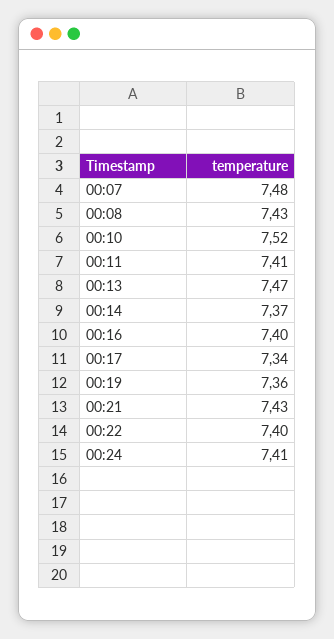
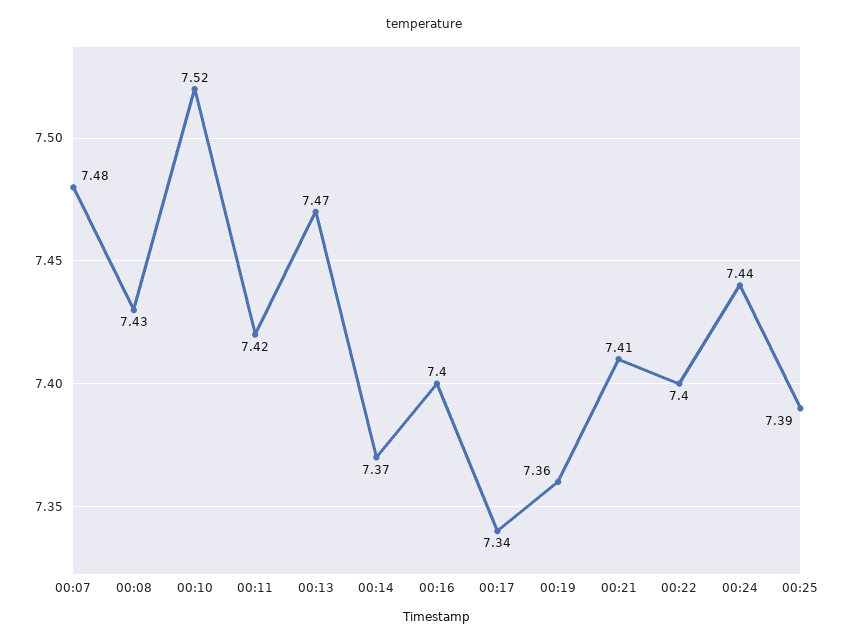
00:11: 7.41 -> 7.42
00:21: 7.43 -> 7.41
00:24: 7.41 -> 7.44
00:25: none -> 7.39

